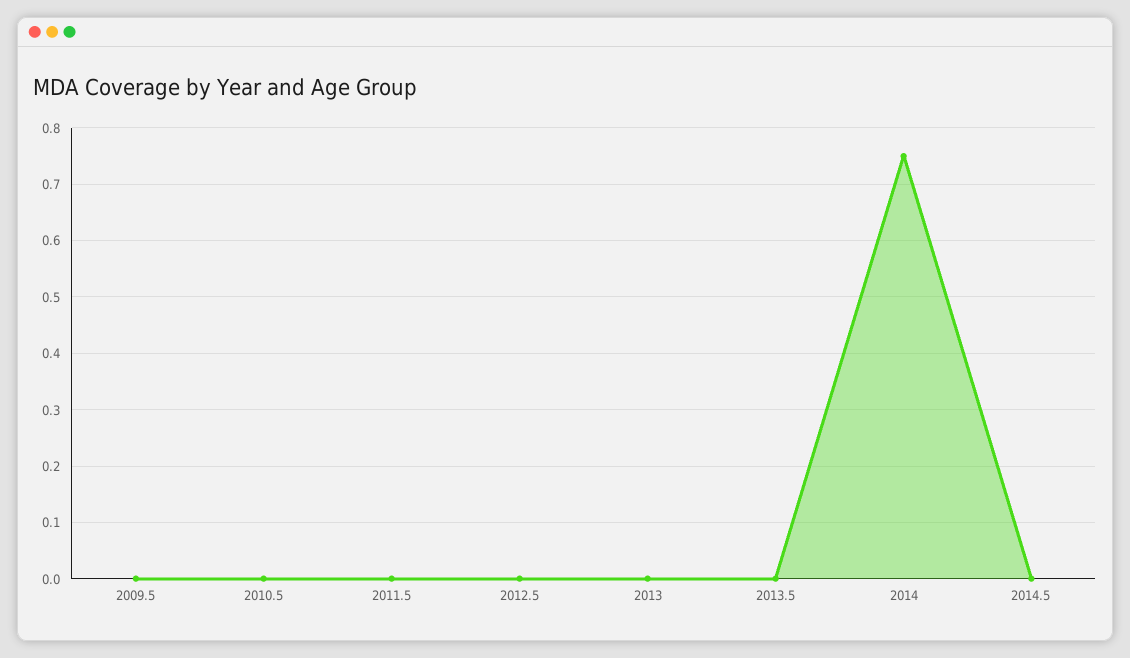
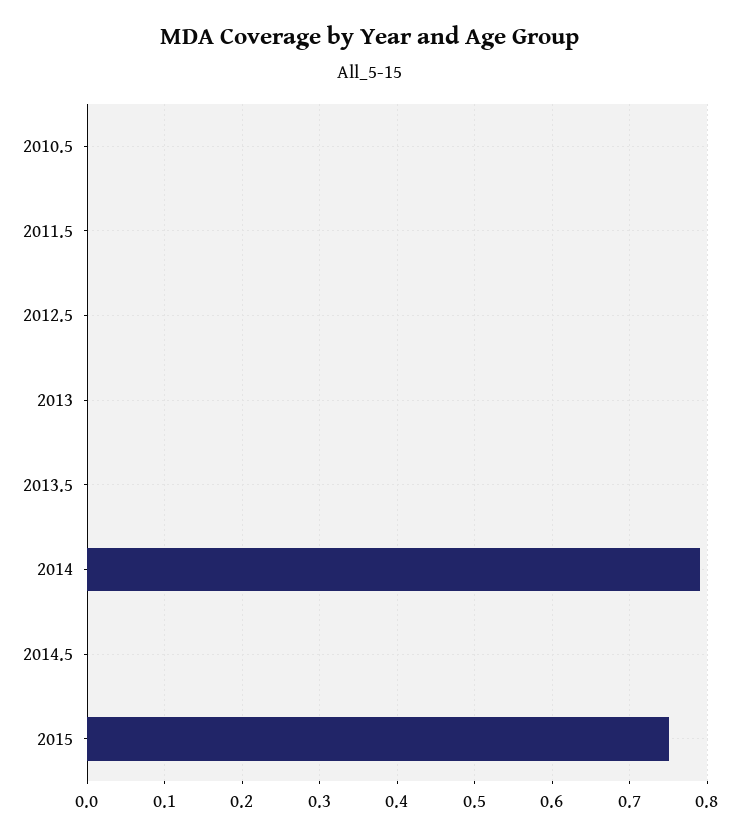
2009.5: 0 -> none
2014: 0.75 -> 0.79
2015: none -> 0.75

